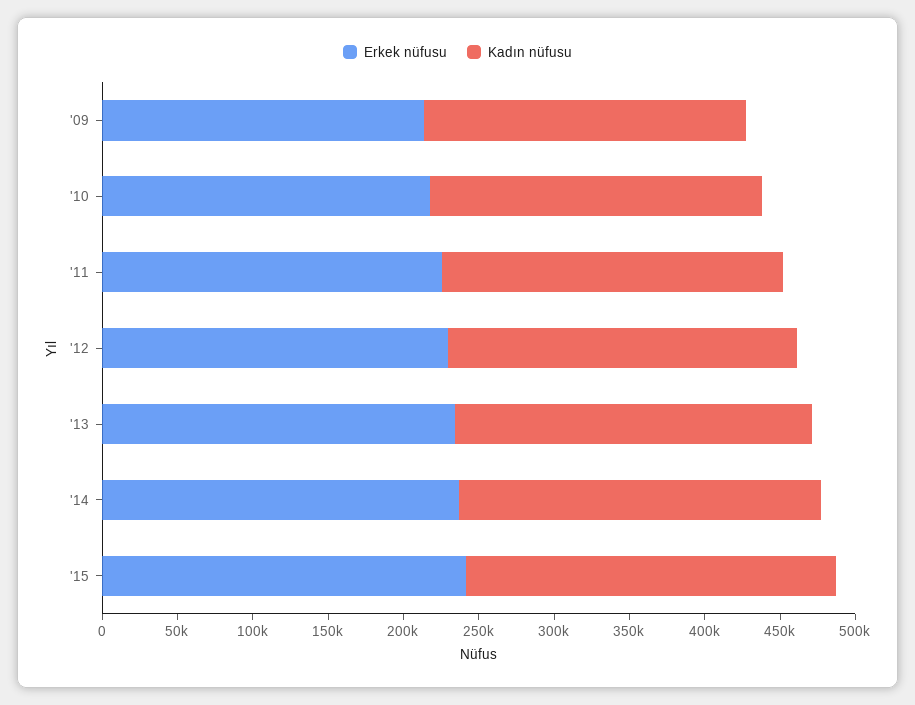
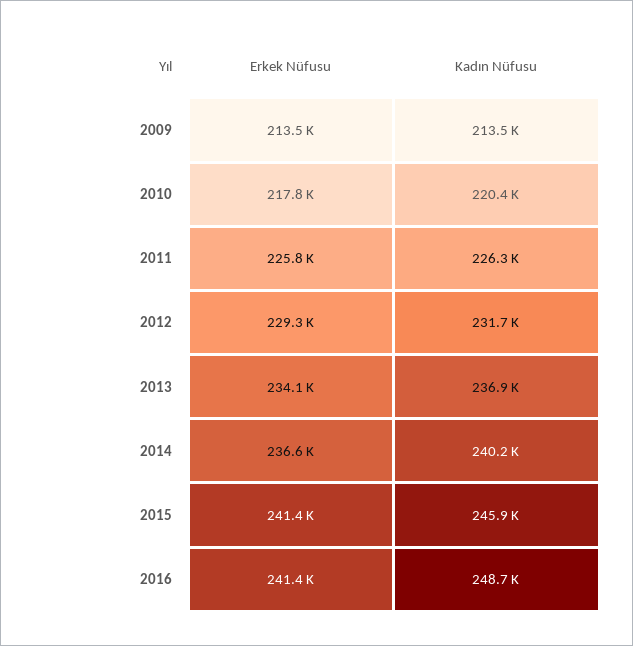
Erkek nüfusu, 2016: none -> 241400
Kadın nüfusu, 2016: none -> 248700

